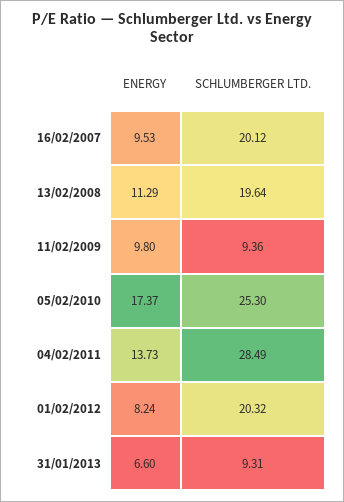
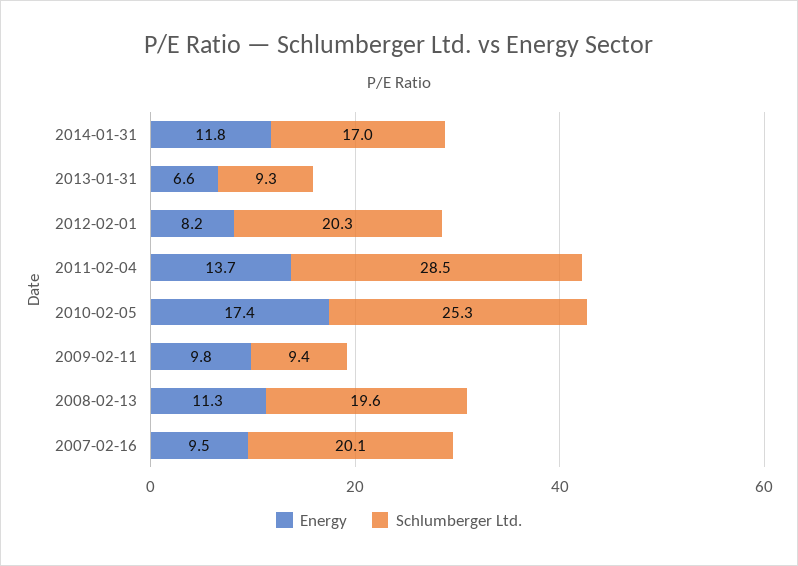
ENERGY, 2014-01-31: none -> 11.8
SCHLUMBERGER LTD., 2014-01-31: none -> 17

